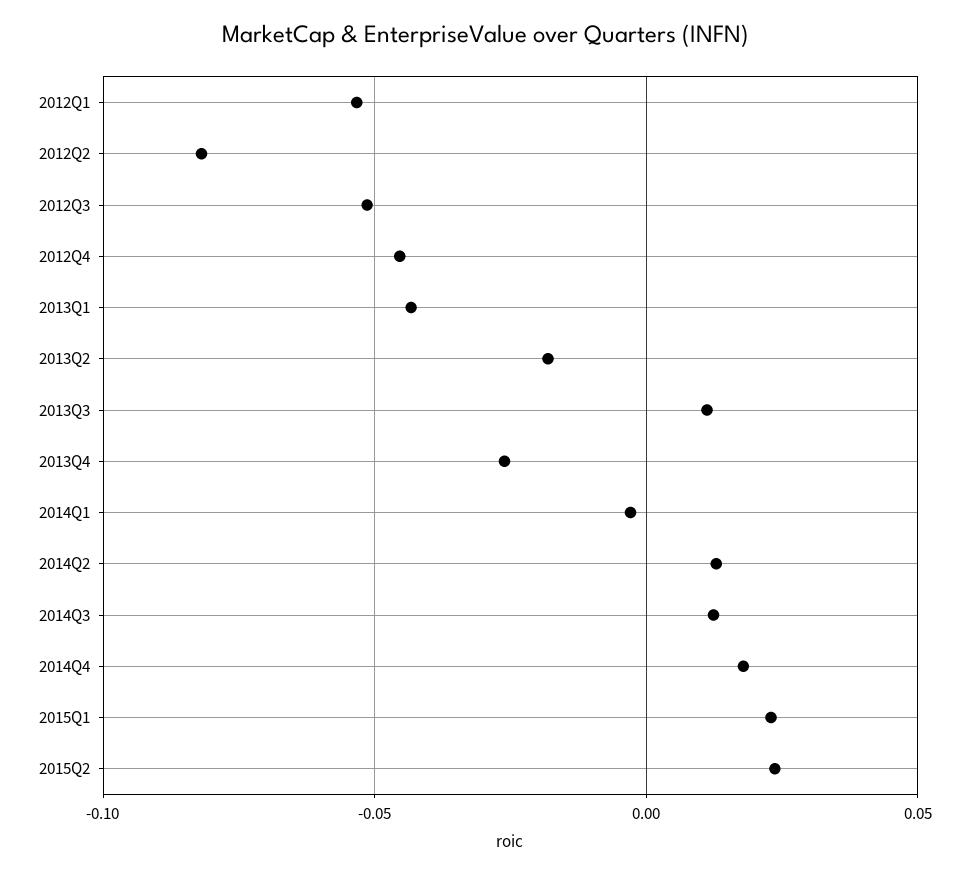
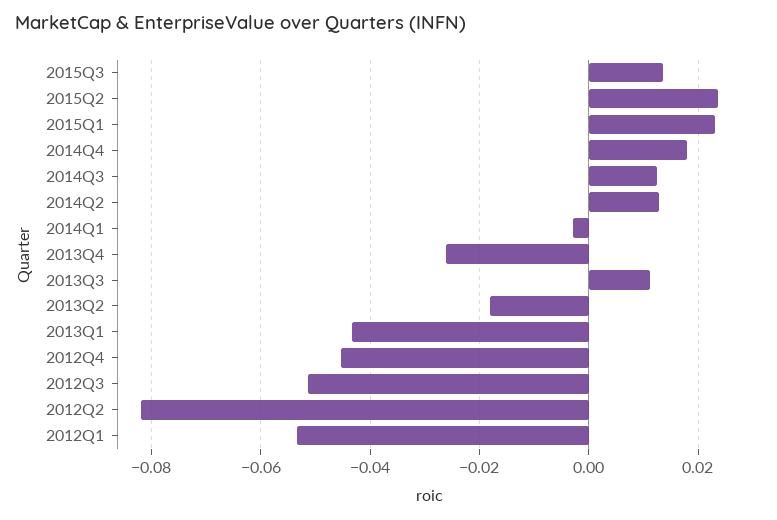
2015Q3: none -> 0.014

